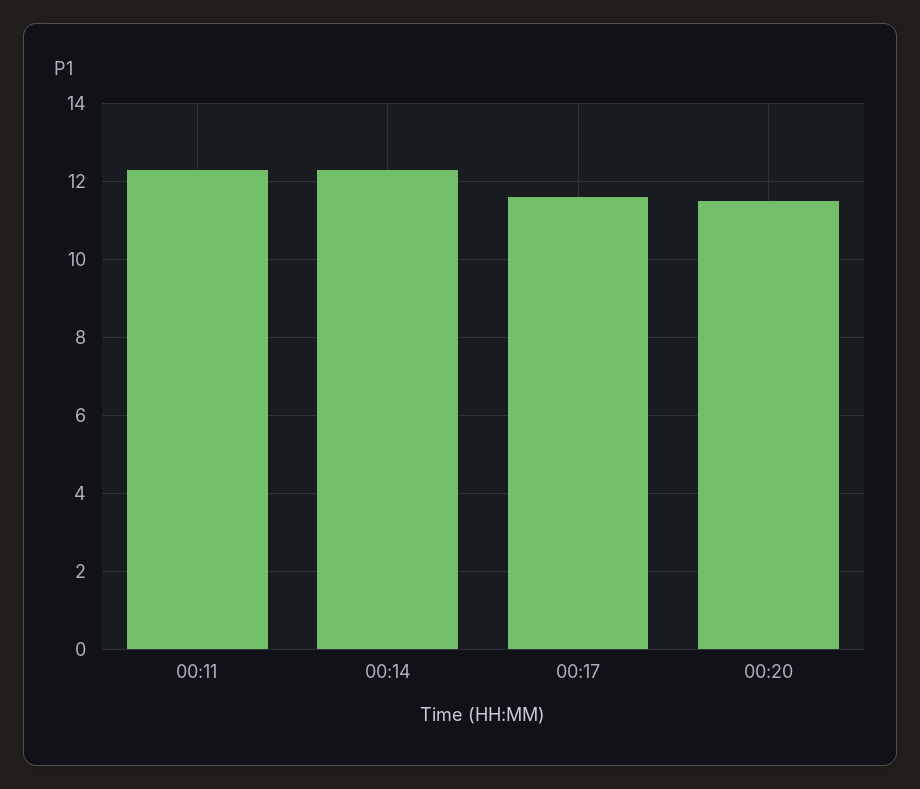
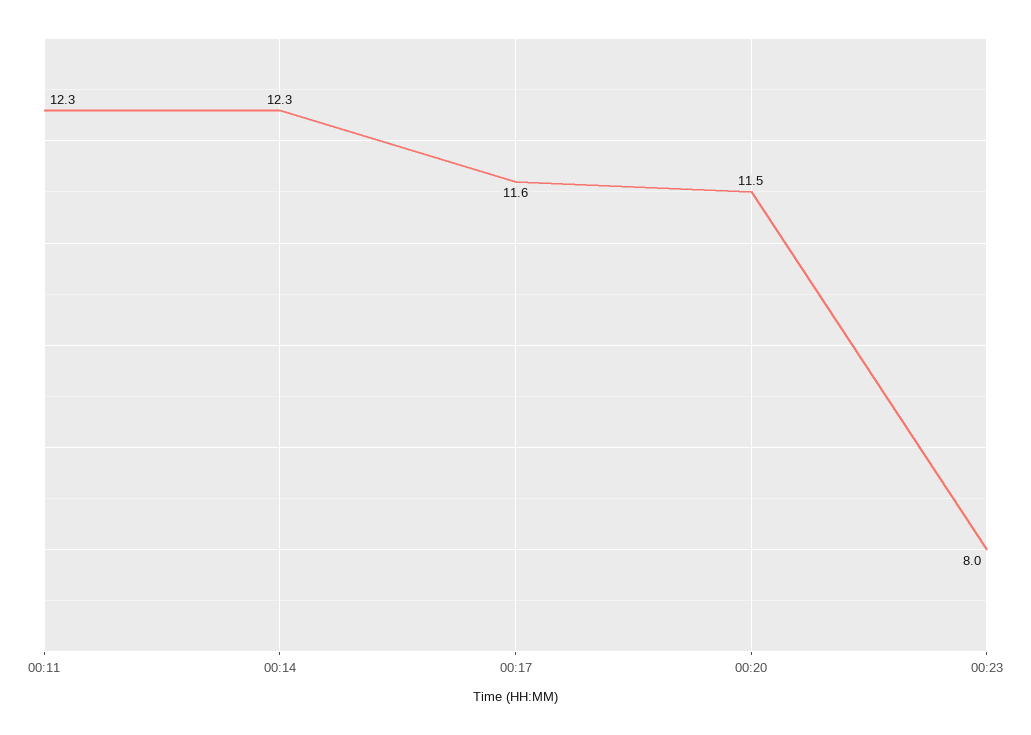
00:23: none -> 8

